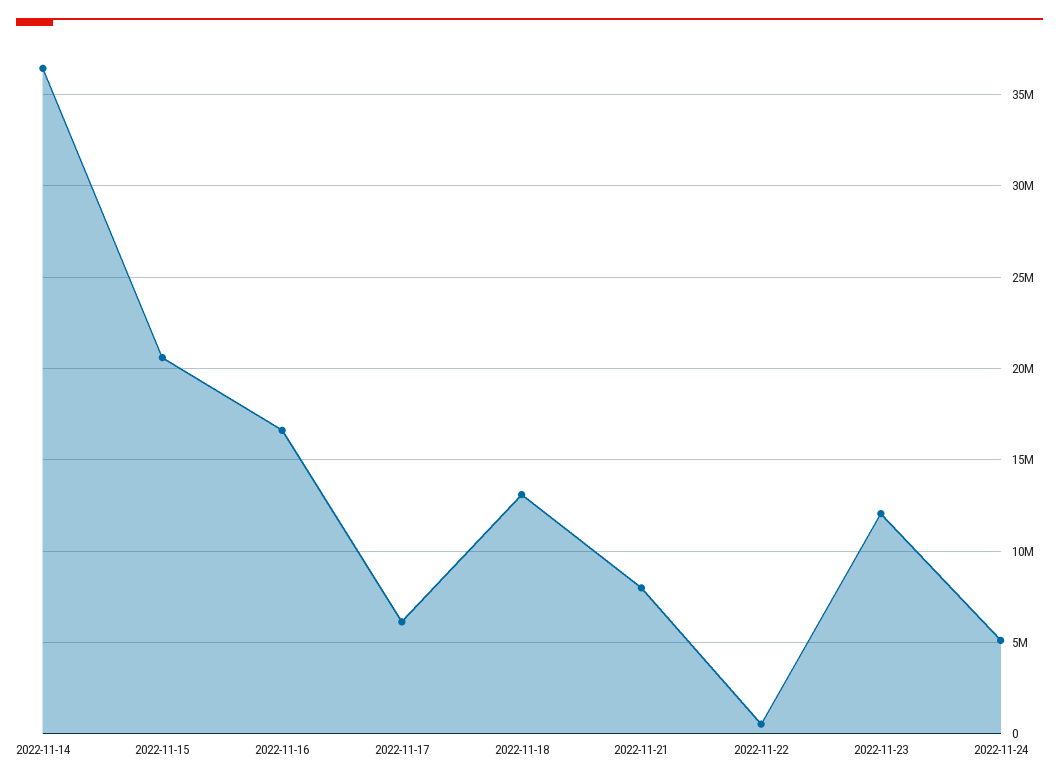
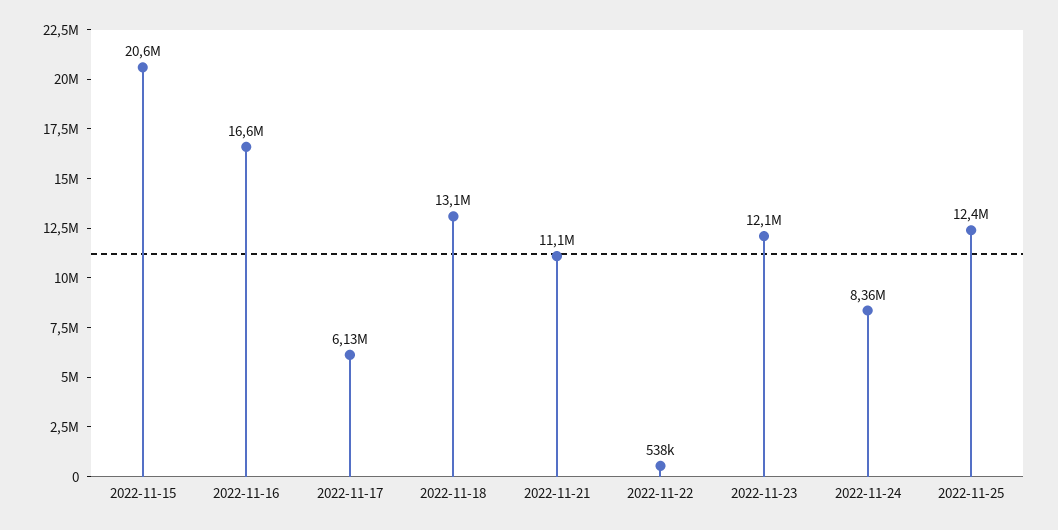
2022-11-14: 36500000 -> none
2022-11-21: 8000000 -> 11100000
2022-11-24: 5000000 -> 8360000
2022-11-25: none -> 12400000

